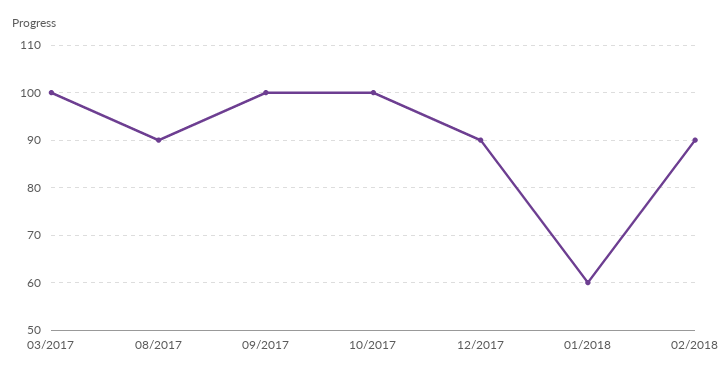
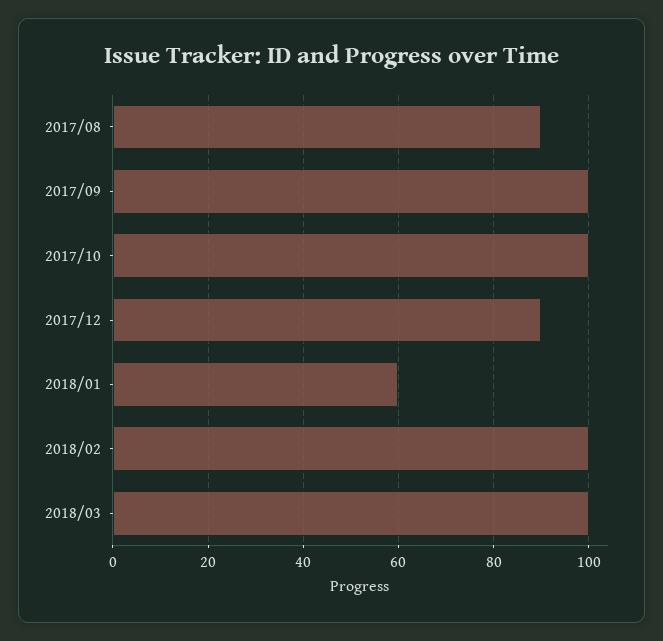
03/2017: 100 -> none
02/2018: 90 -> 100
2018/03: none -> 100

